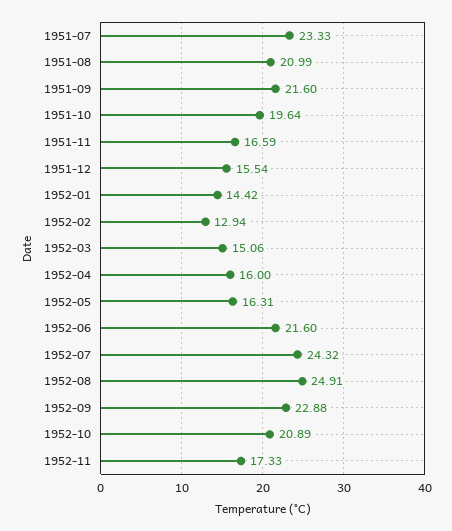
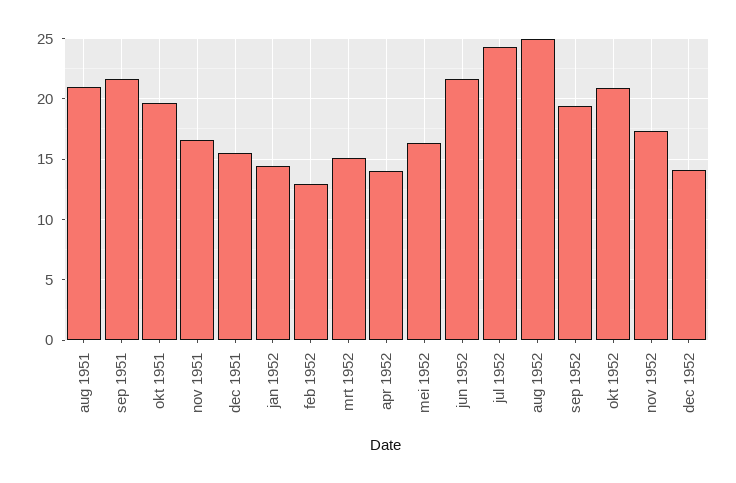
1951-07: 23.33 -> none
1952-04: 16 -> 14
1952-09: 22.88 -> 19.5
dec 1952: none -> 14

